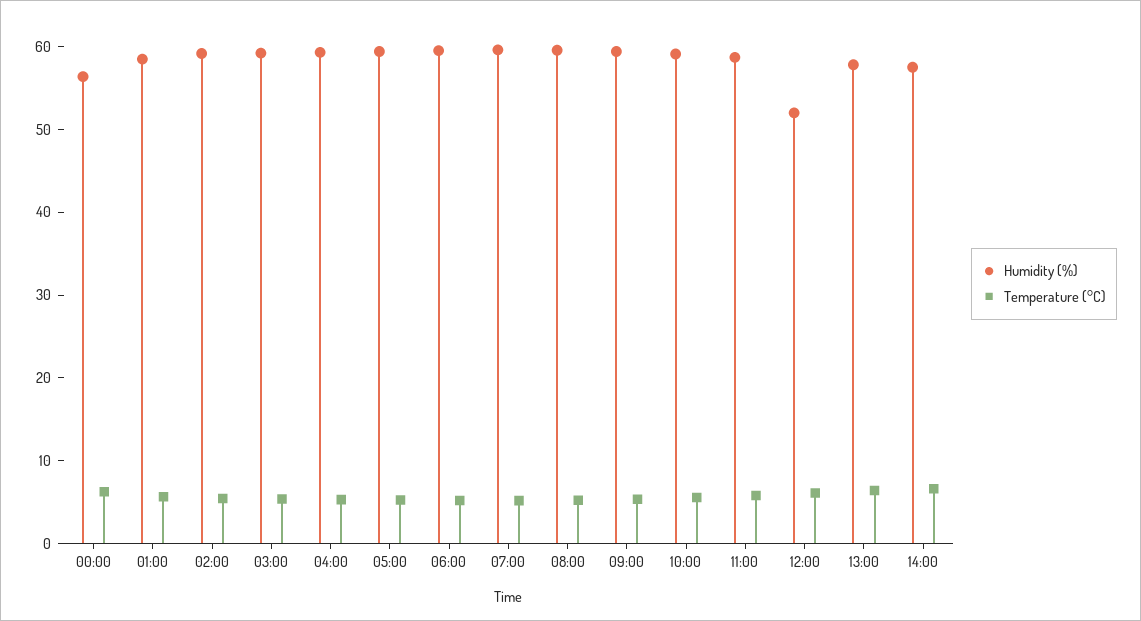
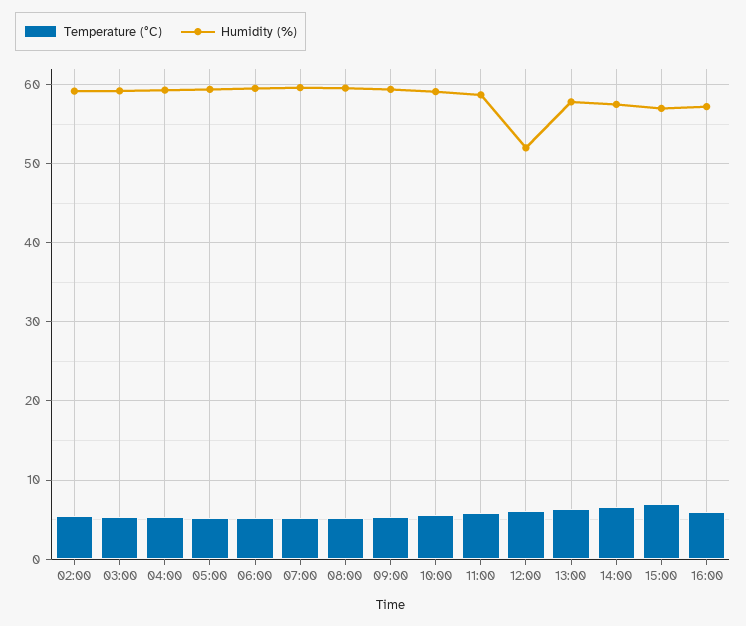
Humidity (%), 00:00: 56 -> none
Temperature (°C), 00:00: 6 -> none
Humidity (%), 01:00: 58 -> none
Temperature (°C), 01:00: 6 -> none
Temperature (°C), 15:00: none -> 7
Humidity (%), 15:00: none -> 57
Temperature (°C), 16:00: none -> 6
Humidity (%), 16:00: none -> 57

